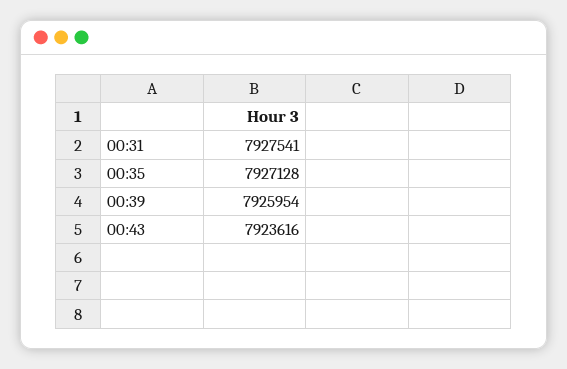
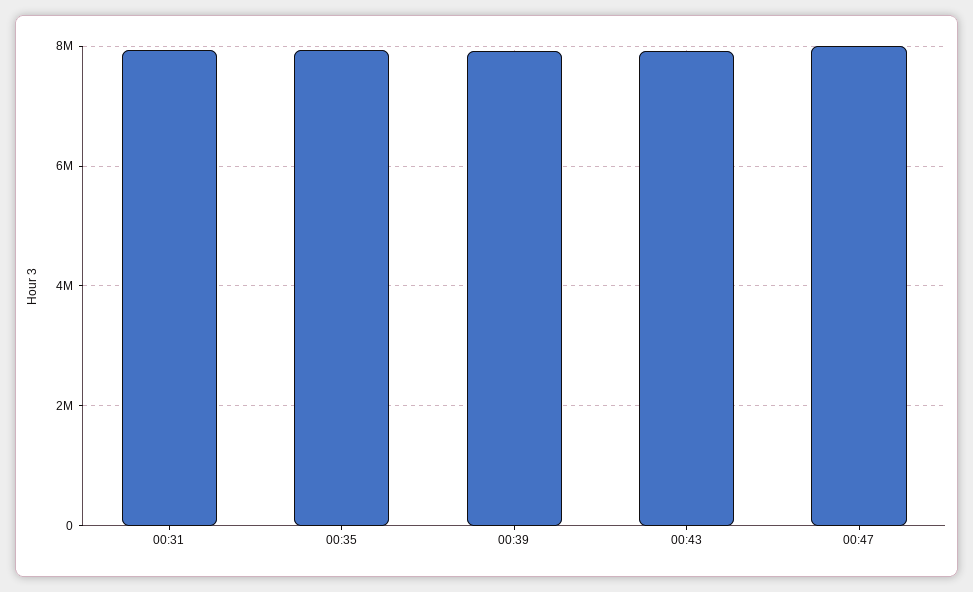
00:47: none -> 8000000

